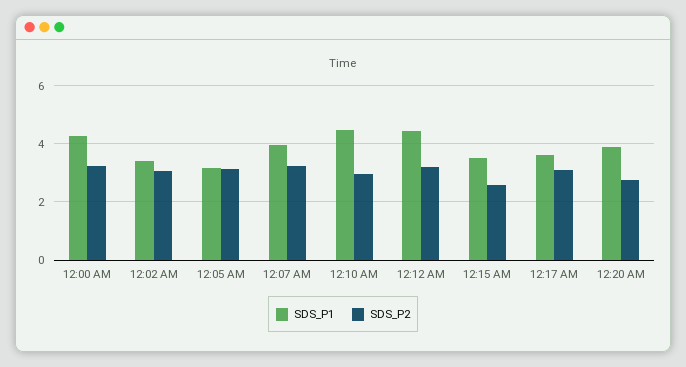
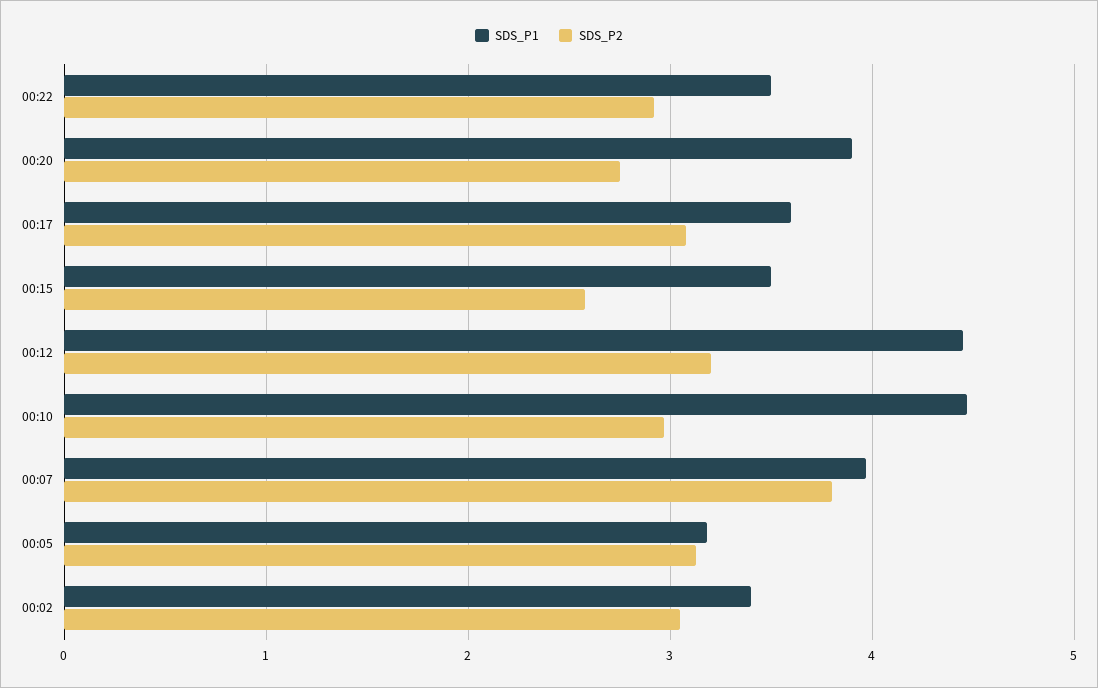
SDS_P1, 12:00 AM: 4.25 -> none
SDS_P2, 12:00 AM: 3.25 -> none
SDS_P2, 12:07 AM: 3.25 -> 3.8
SDS_P1, 00:22: none -> 3.5
SDS_P2, 00:22: none -> 2.9

